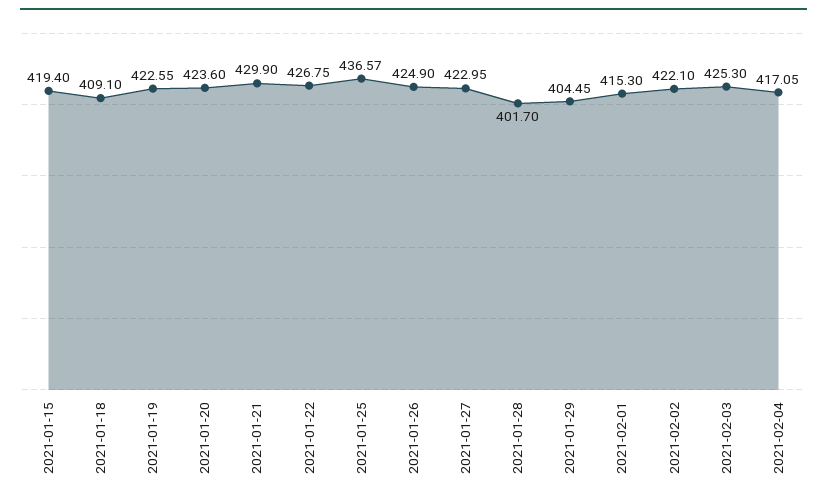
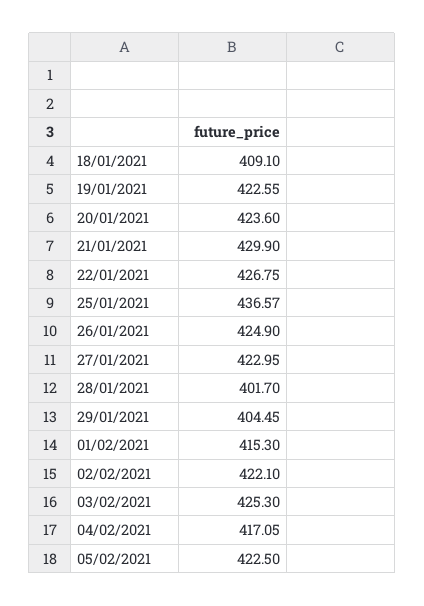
2021-01-15: 419.4 -> none
05/02/2021: none -> 422.5

